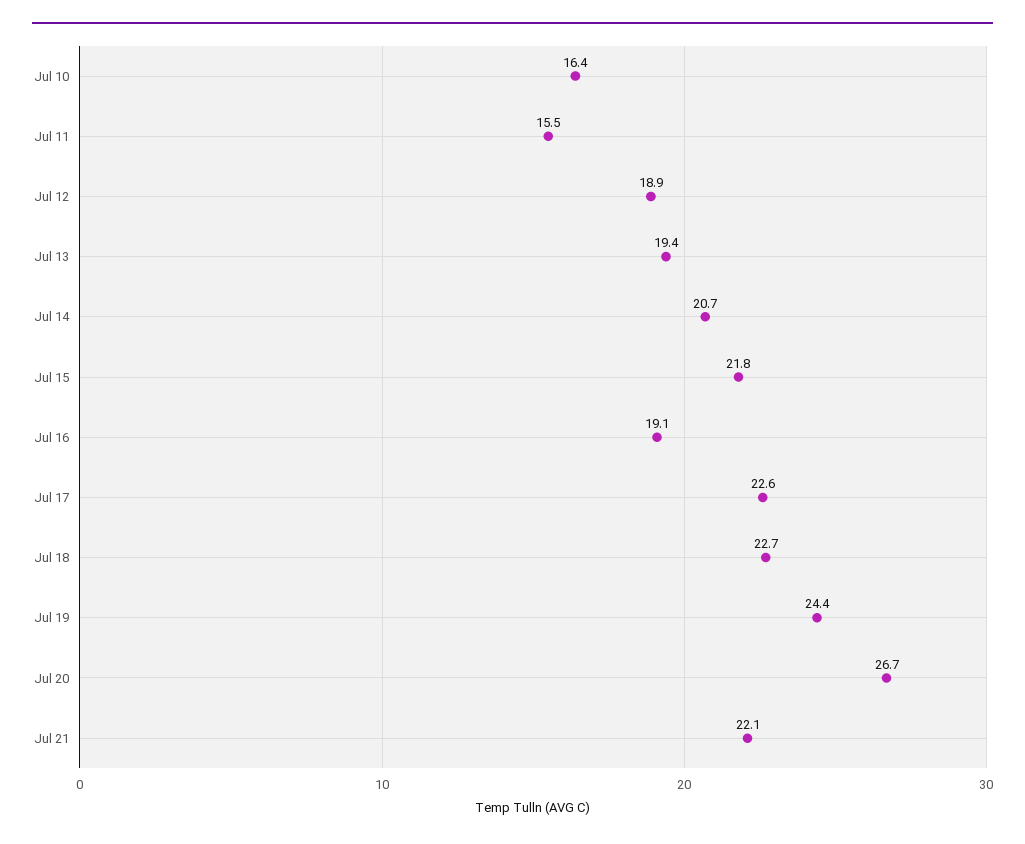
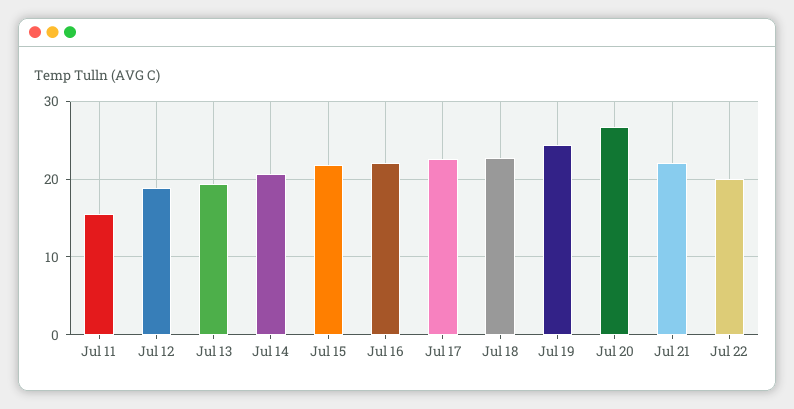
Jul 10: 16.4 -> none
Jul 16: 19.1 -> 22
Jul 22: none -> 20

